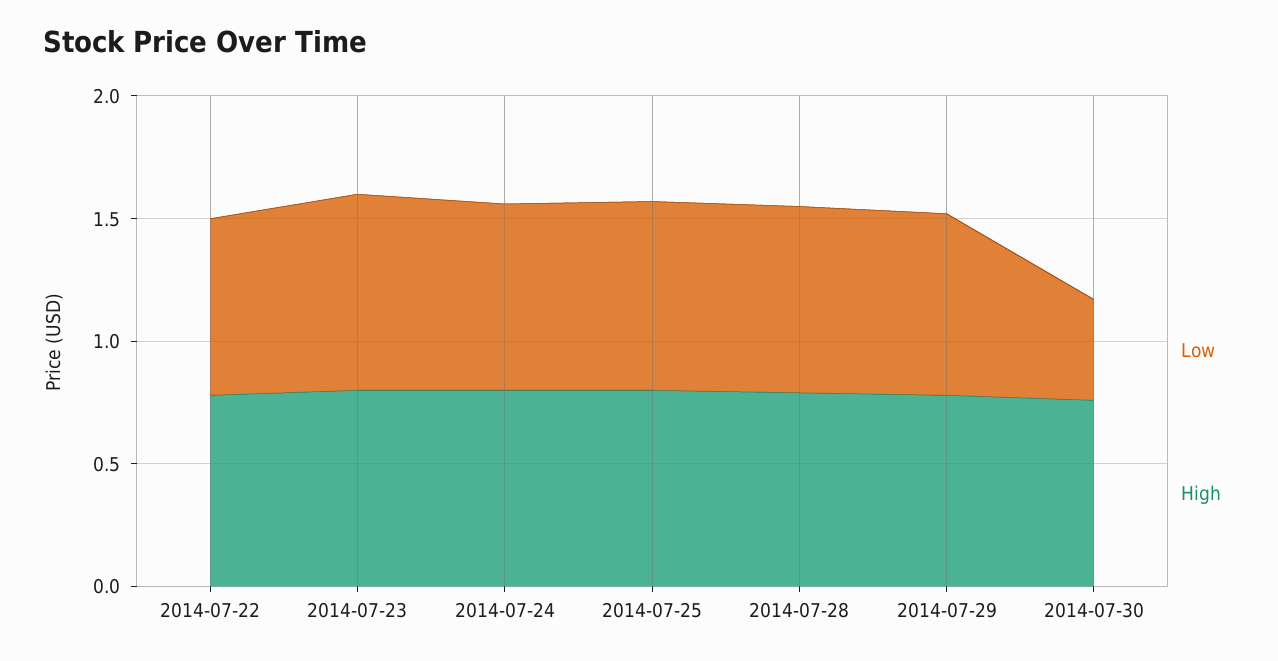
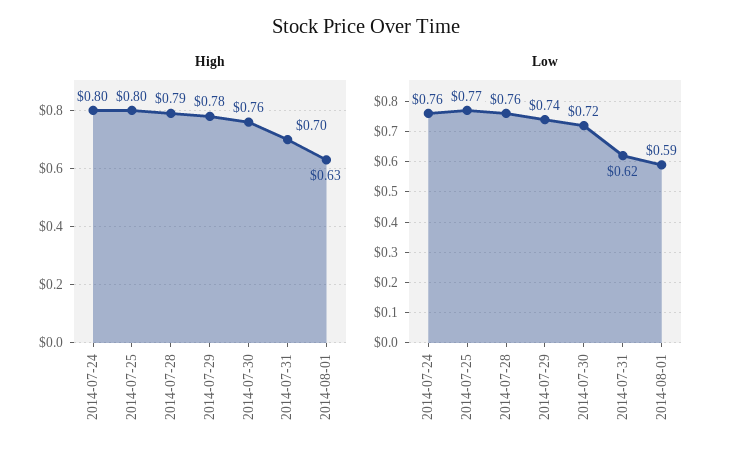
Low, 2014-07-22: 0.7 -> none
High, 2014-07-22: 0.8 -> none
Low, 2014-07-23: 0.8 -> none
High, 2014-07-23: 0.8 -> none
Low, 2014-07-30: 0.4 -> 0.72
High, 2014-07-31: none -> 0.7
High, 2014-08-01: none -> 0.63
Low, 2014-07-31: none -> 0.62
Low, 2014-08-01: none -> 0.59

